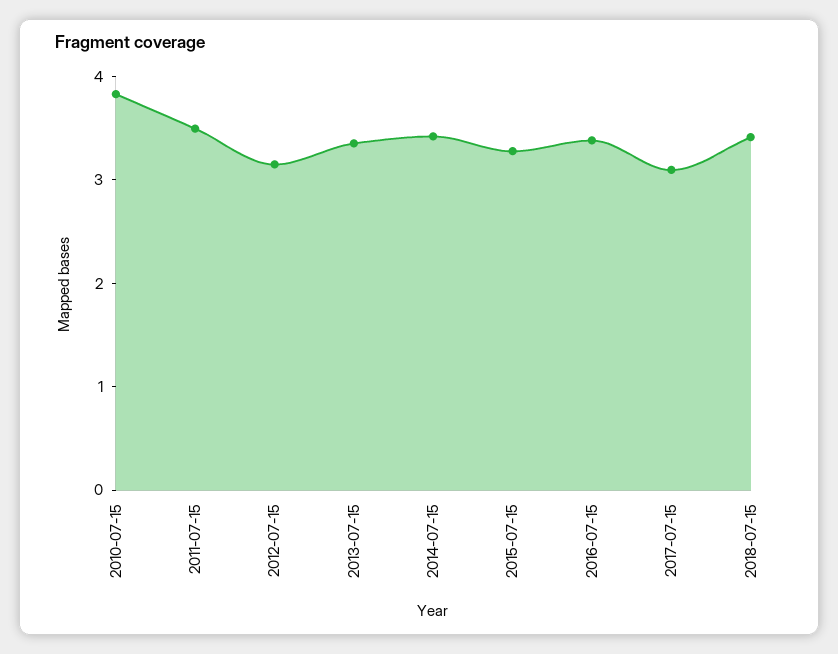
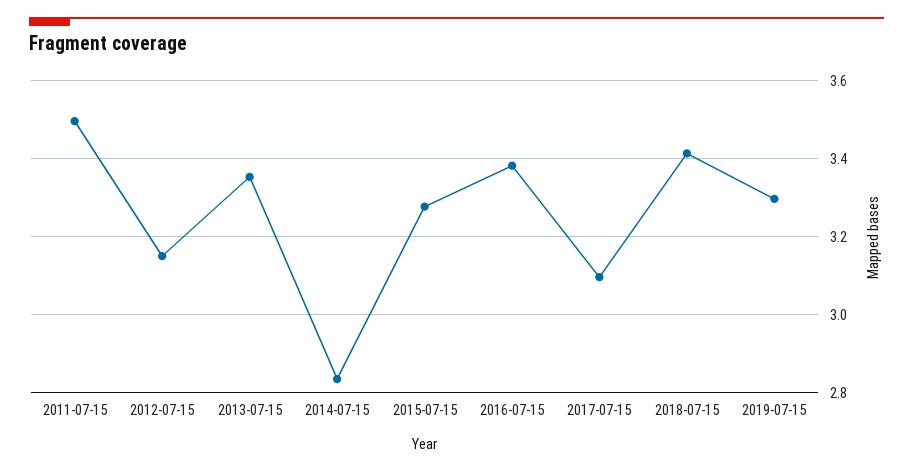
2010-07-15: 3.8 -> none
2014-07-15: 3.4 -> 2.84
2019-07-15: none -> 3.3

